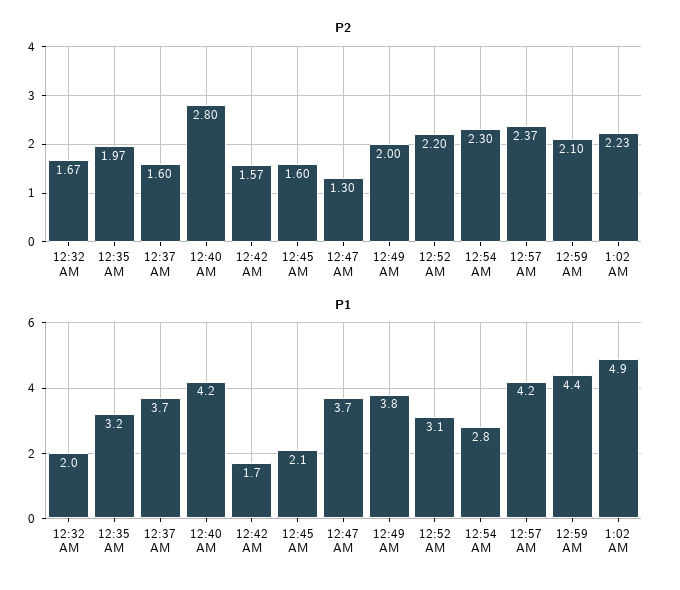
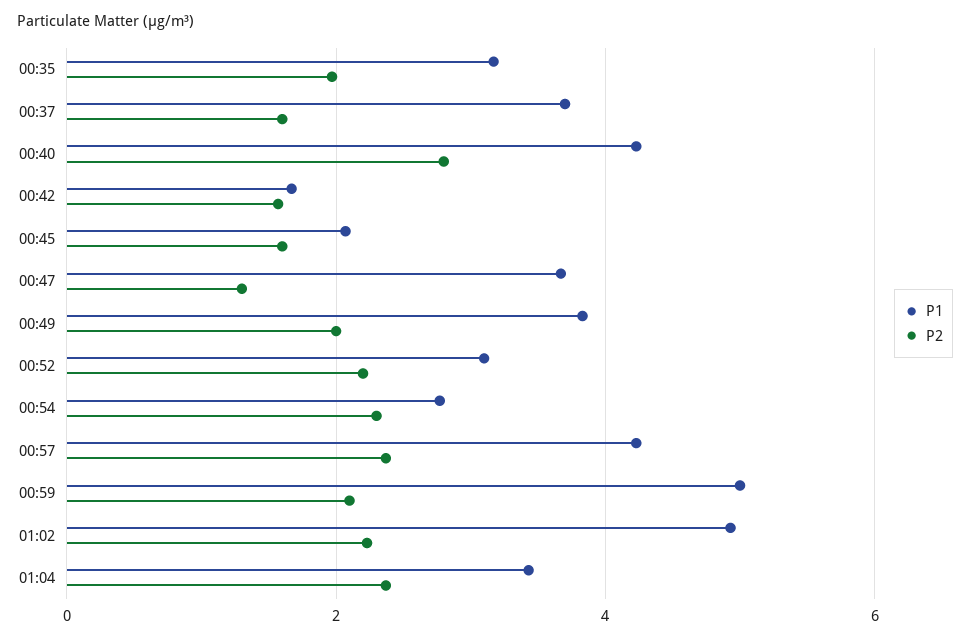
P2, 12:32 AM: 1.67 -> none
P1, 12:32 AM: 2 -> none
P1, 12:59 AM: 4.4 -> 5
P1, 01:04: none -> 3.4
P2, 01:04: none -> 2.4

